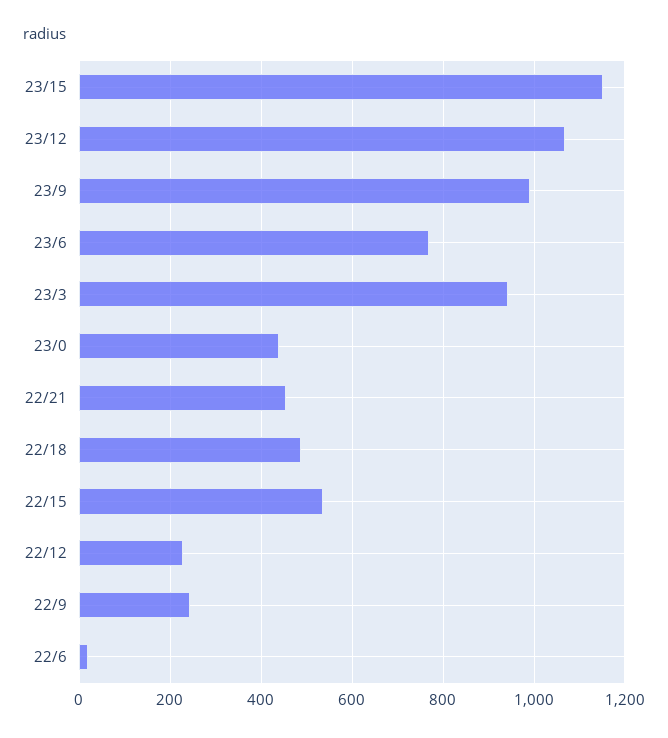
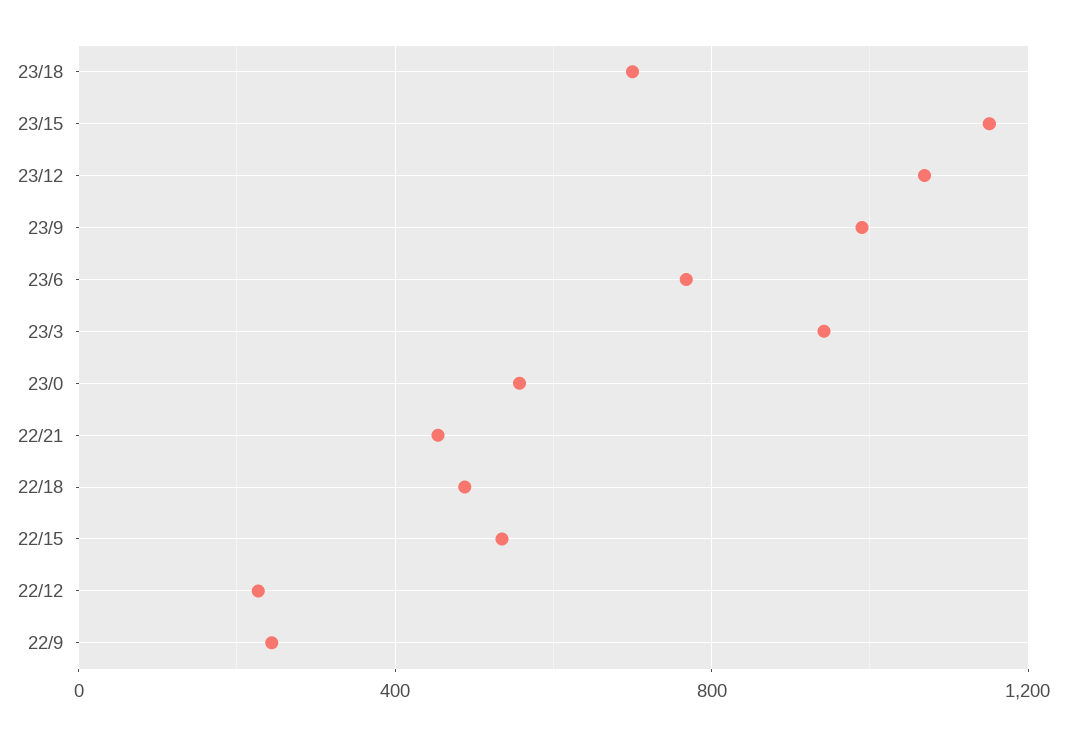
23/0: 440 -> 550
22/6: 20 -> none
23/18: none -> 700

